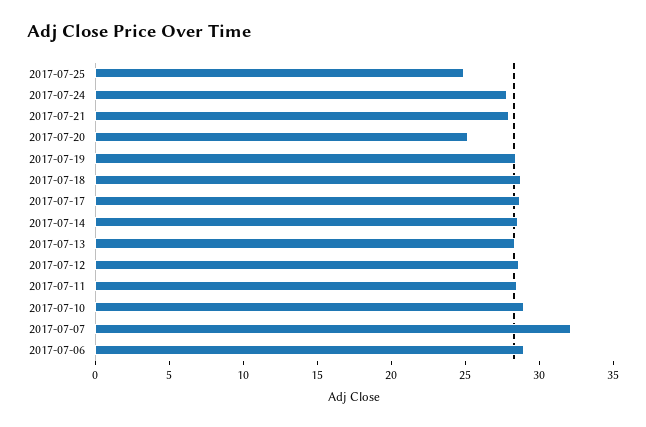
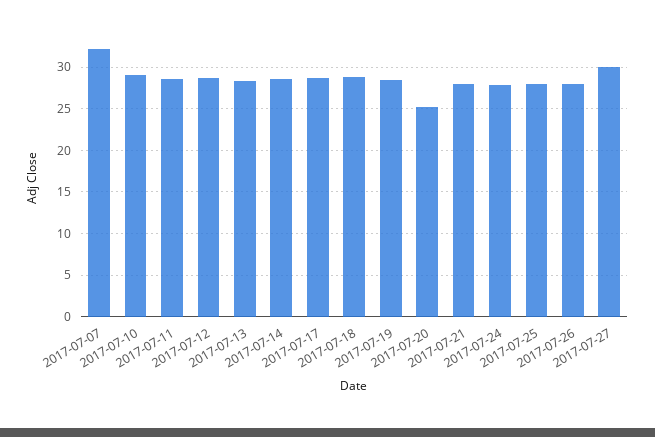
2017-07-25: 25 -> 28
2017-07-06: 29 -> none
2017-07-26: none -> 28
2017-07-27: none -> 30

